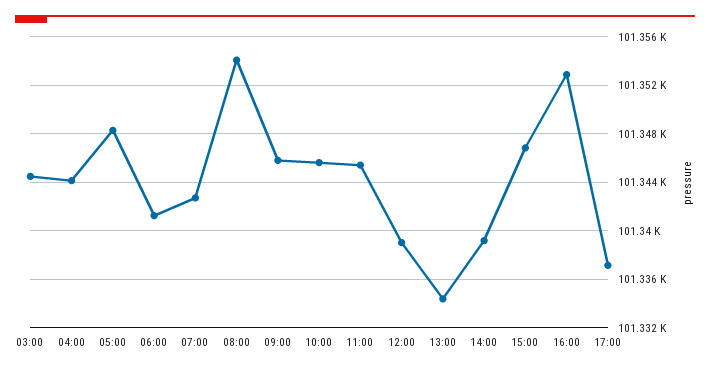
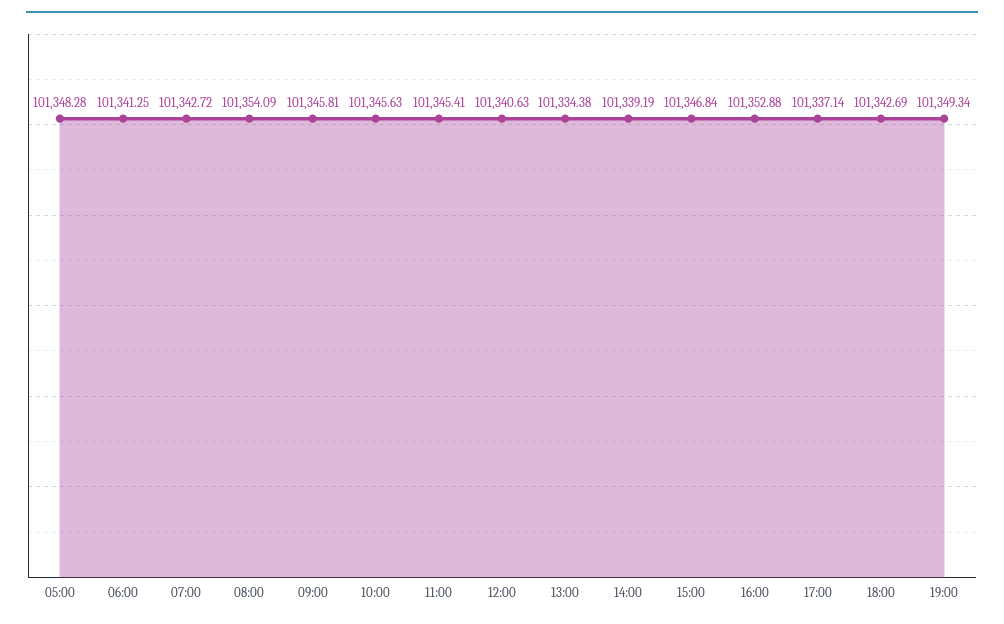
03:00: 101344.5 -> none
04:00: 101344 -> none
12:00: 101339 -> 101340.63
18:00: none -> 101342.69
19:00: none -> 101349.34

